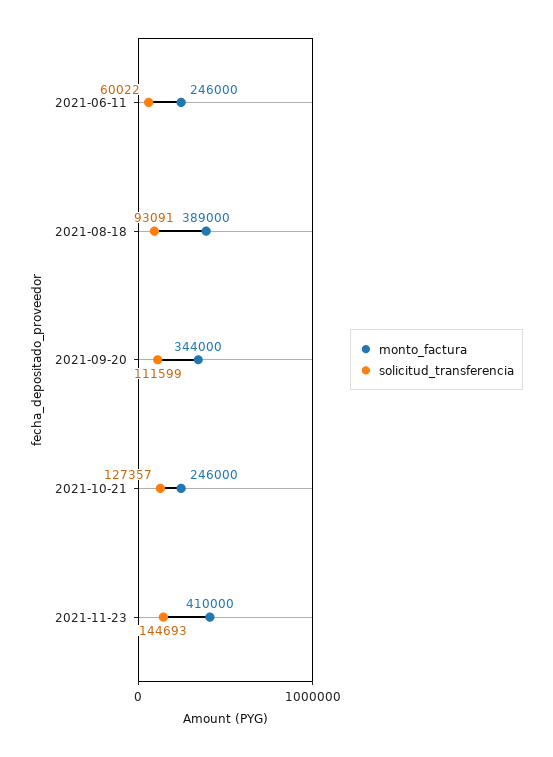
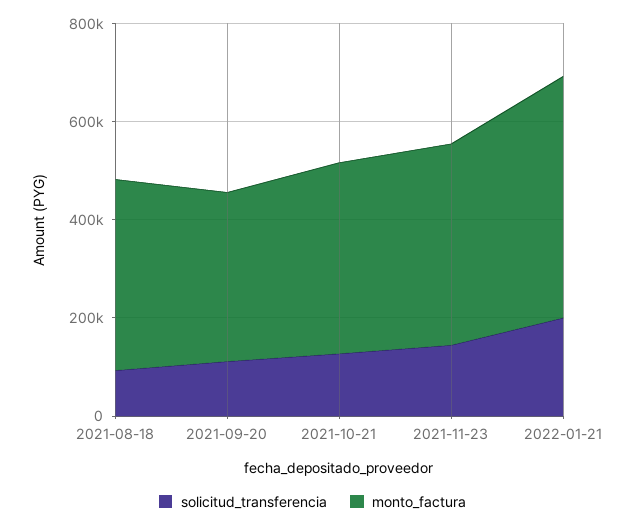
monto_factura, 2021-06-11: 246000 -> none
solicitud_transferencia, 2021-06-11: 60022 -> none
monto_factura, 2021-10-21: 246000 -> 400000
solicitud_transferencia, 2022-01-21: none -> 200000
monto_factura, 2022-01-21: none -> 500000

